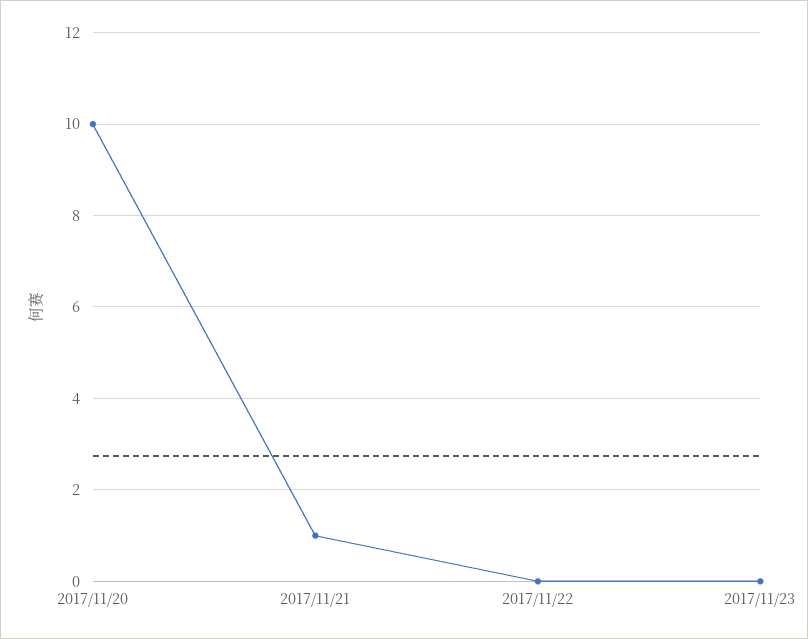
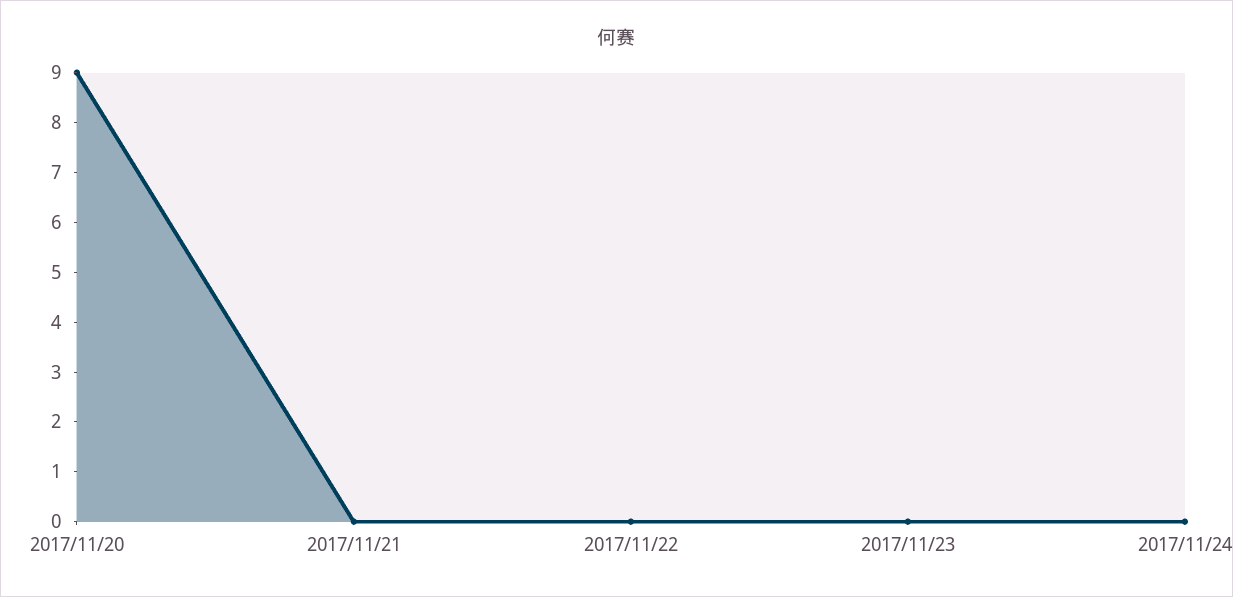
2017/11/20: 10 -> 9
2017/11/21: 1 -> 0
2017/11/24: none -> 0

